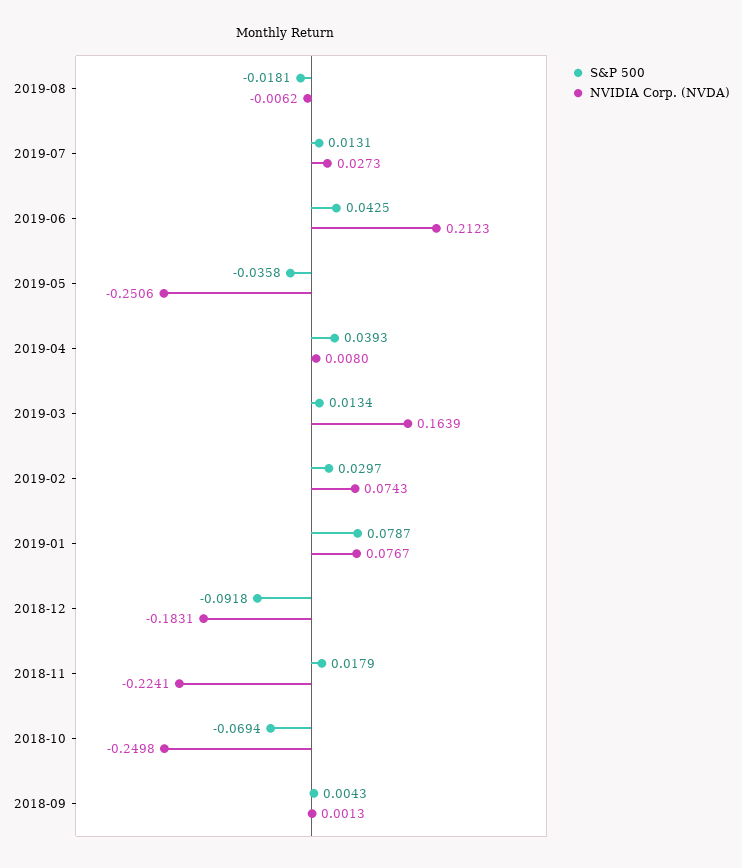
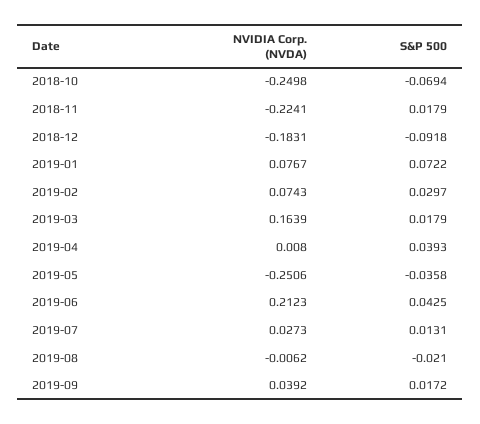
S&P 500, 2019-08: -0.0181 -> -0.021
S&P 500, 2019-03: 0.0134 -> 0.0179
S&P 500, 2019-01: 0.0787 -> 0.0722
S&P 500, 2018-09: 0.0043 -> none
NVIDIA Corp. (NVDA), 2018-09: 0.0013 -> none
NVIDIA Corp. (NVDA), 2019-09: none -> 0.0392
S&P 500, 2019-09: none -> 0.0172

